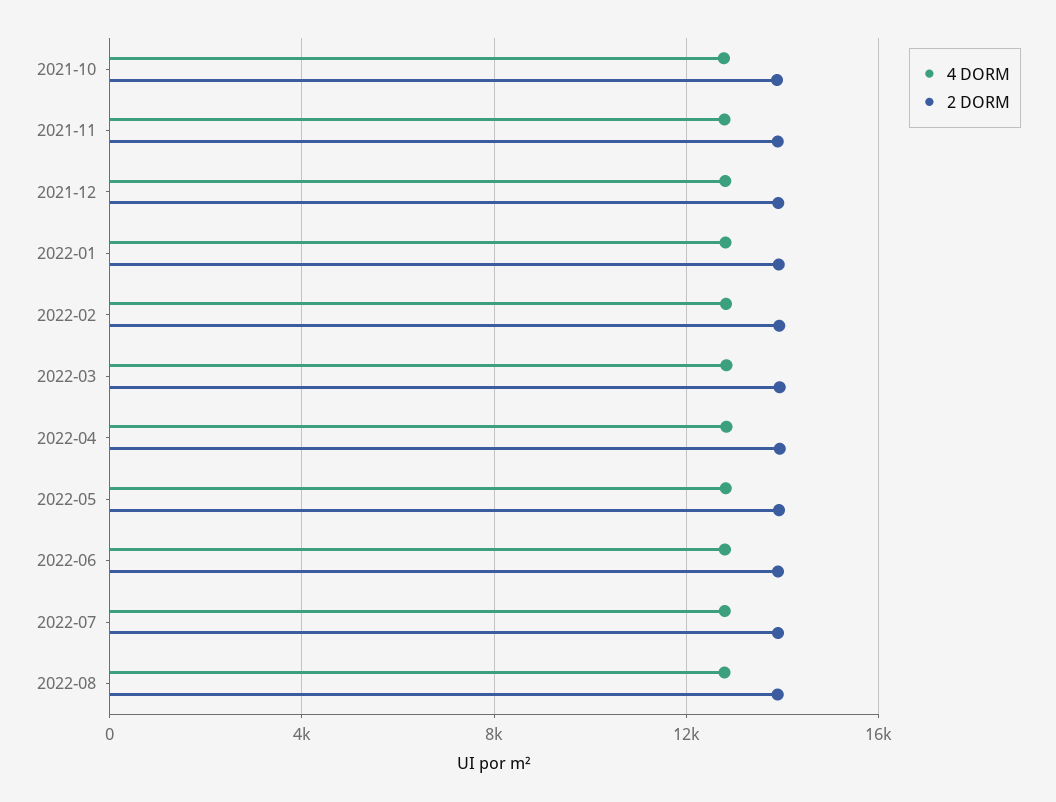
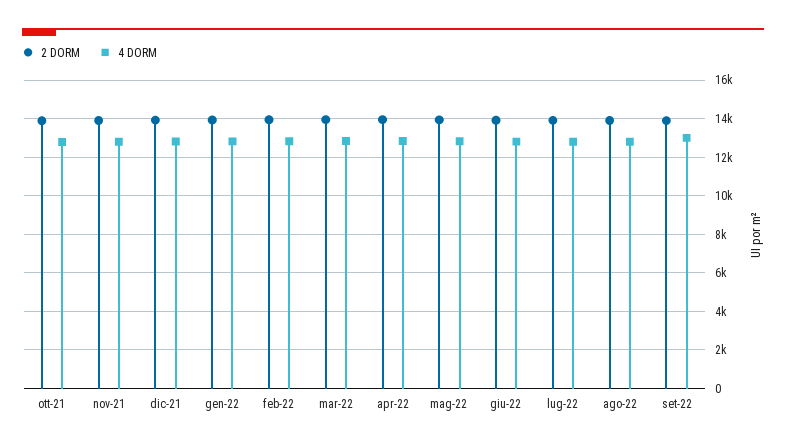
2 DORM, set-22: none -> 14000
4 DORM, set-22: none -> 13000

